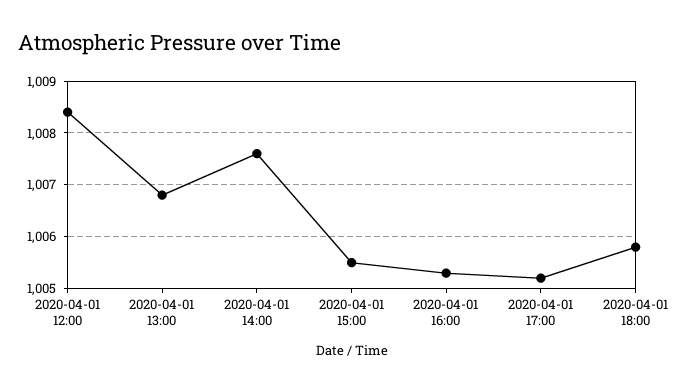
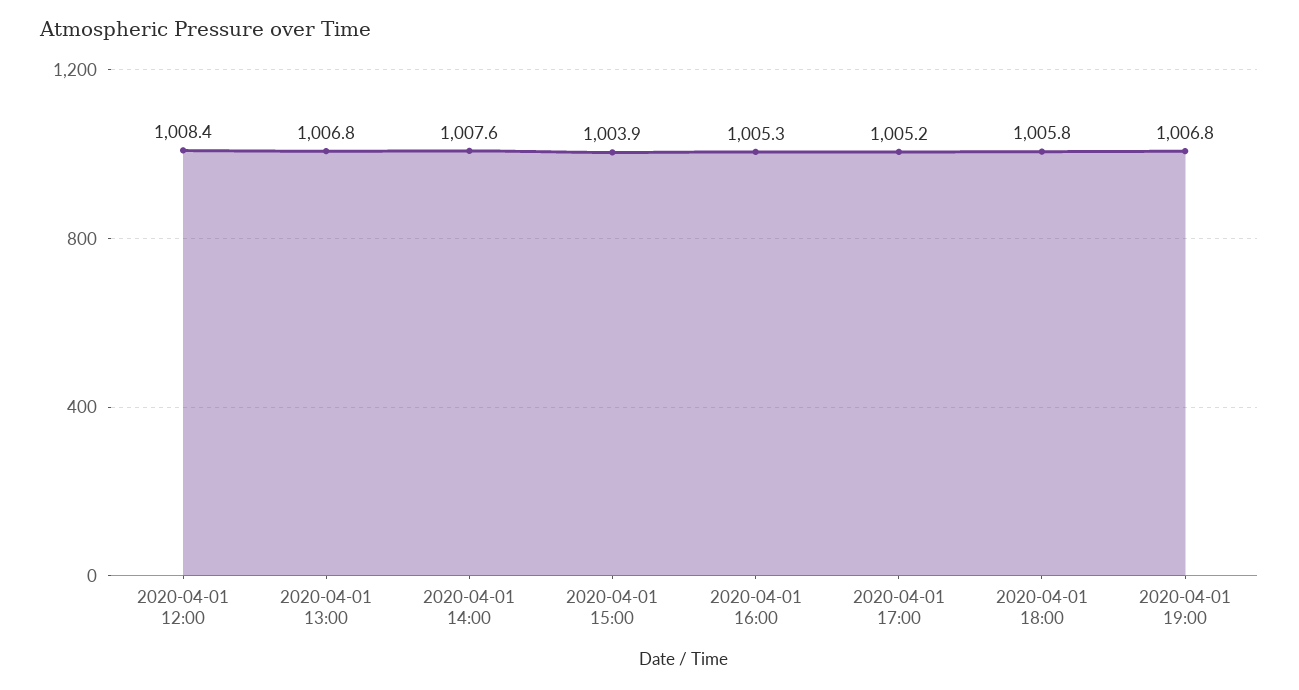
2020-04-01 15:00: 1005.5 -> 1003.9
2020-04-01 19:00: none -> 1006.8

